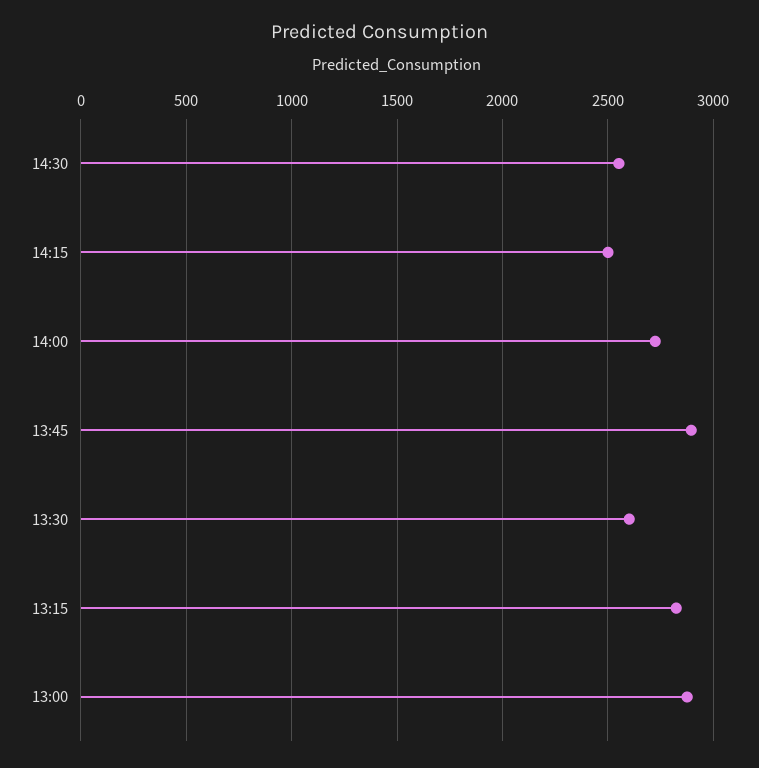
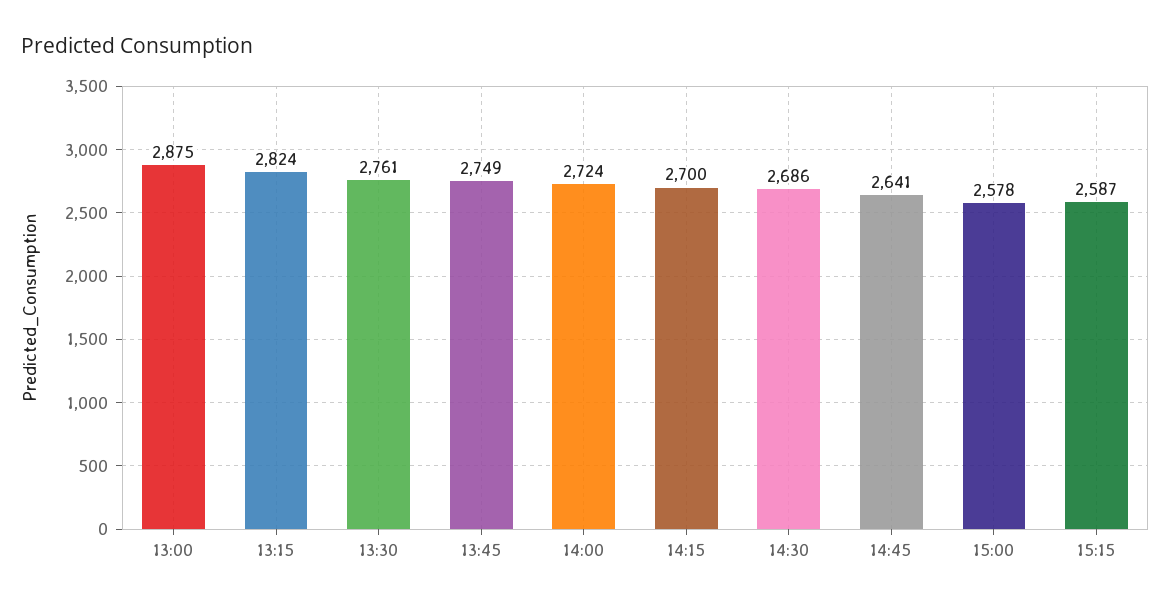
14:30: 2550 -> 2686
14:15: 2500 -> 2700
13:45: 2900 -> 2749
13:30: 2600 -> 2761
14:45: none -> 2641
15:00: none -> 2578
15:15: none -> 2587

